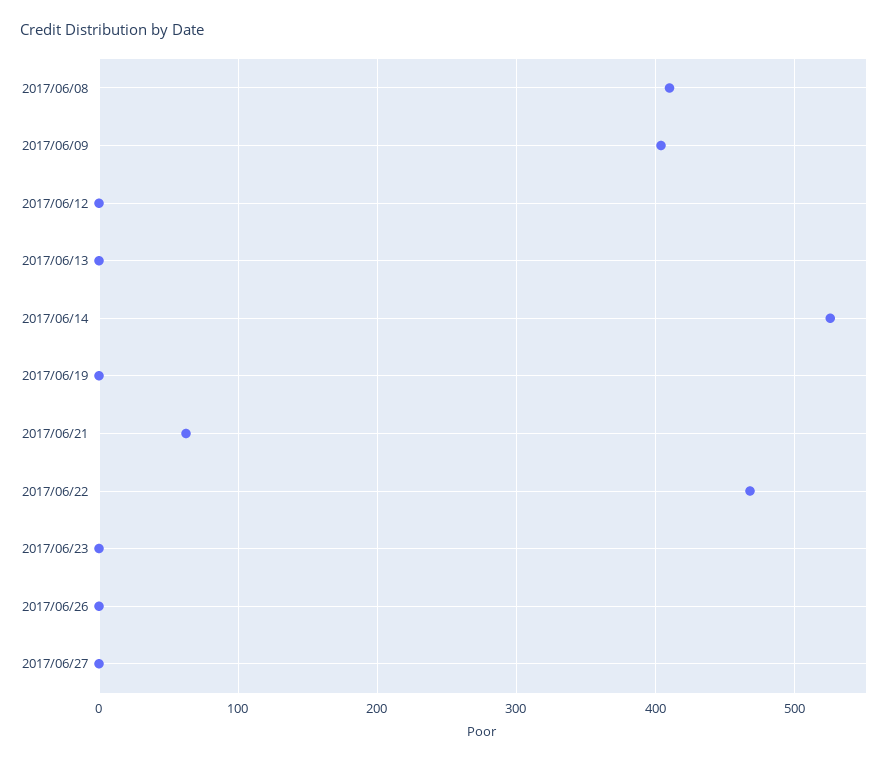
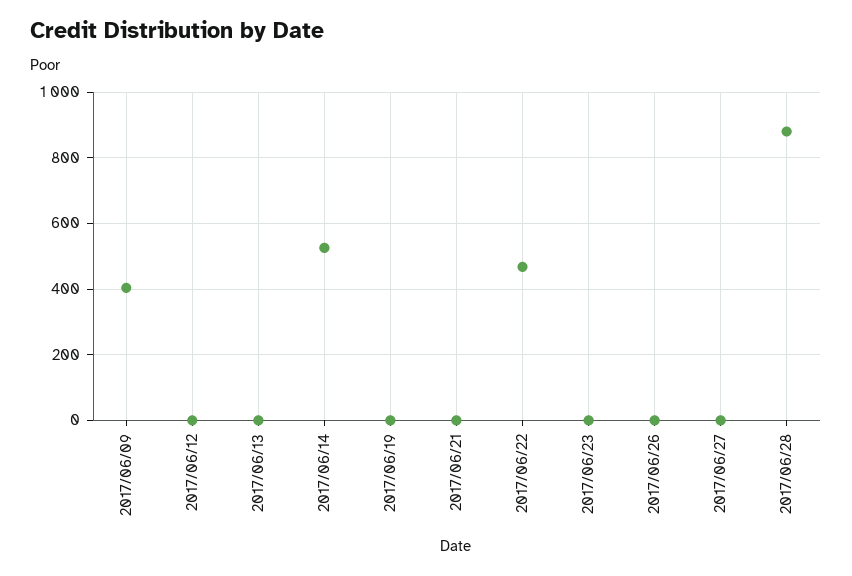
2017/06/08: 410 -> none
2017/06/21: 60 -> 0
2017/06/28: none -> 880

